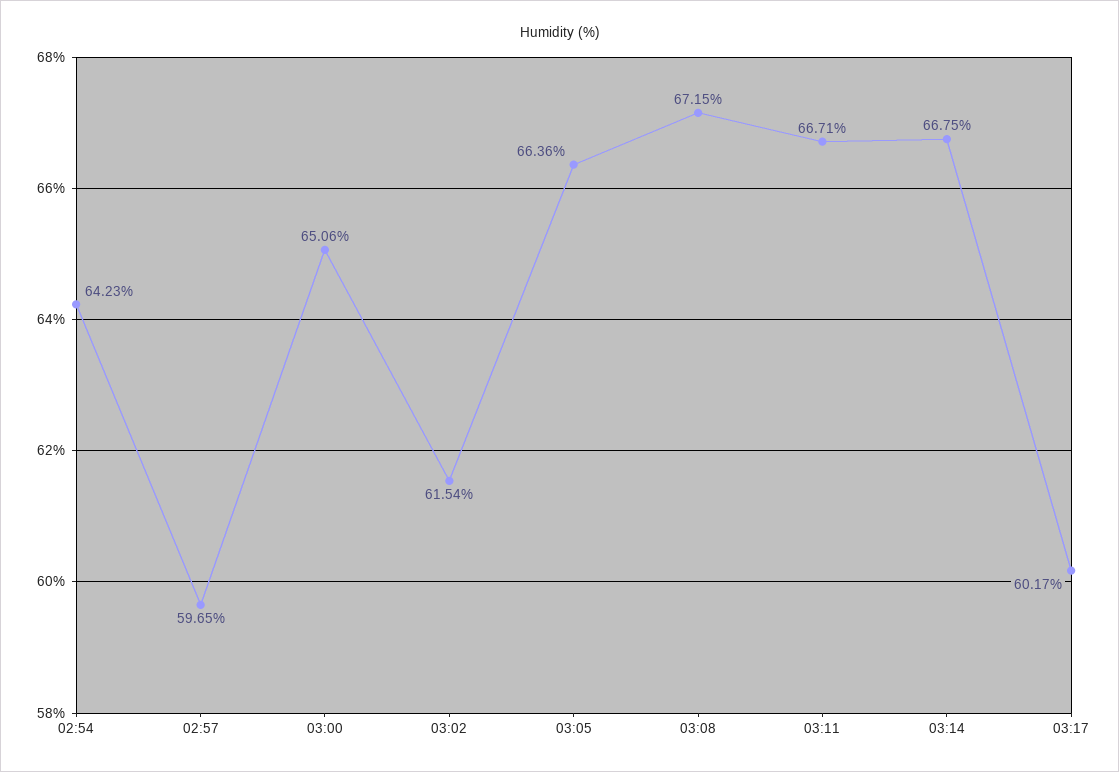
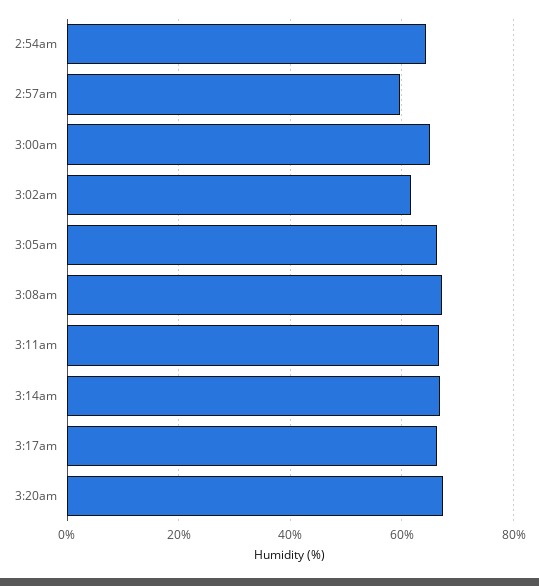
03:17: 60.17 -> 66
3:20am: none -> 68

